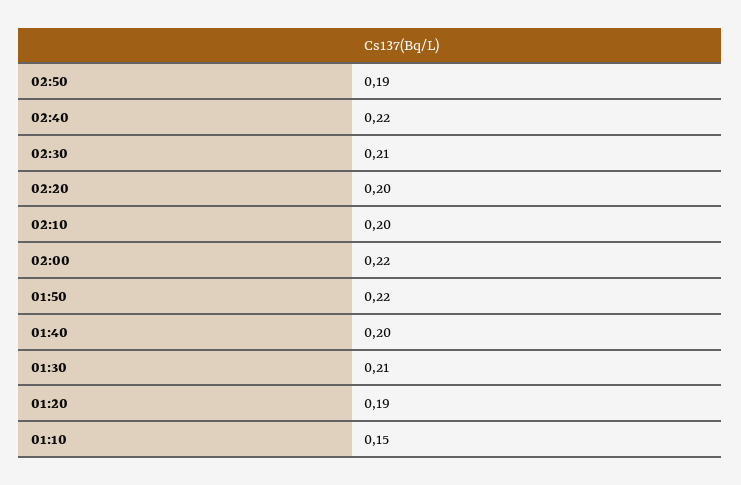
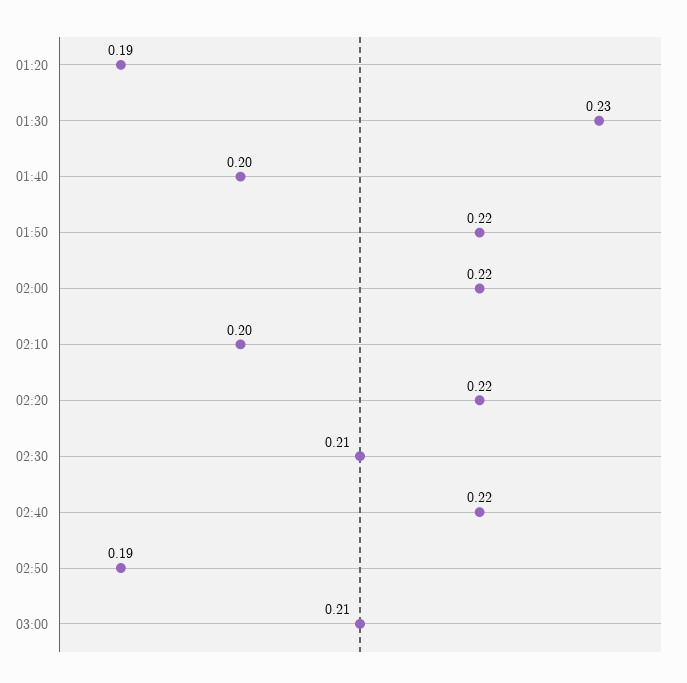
02:20: 0.2 -> 0.22
01:30: 0.21 -> 0.23
01:10: 0.15 -> none
03:00: none -> 0.21

